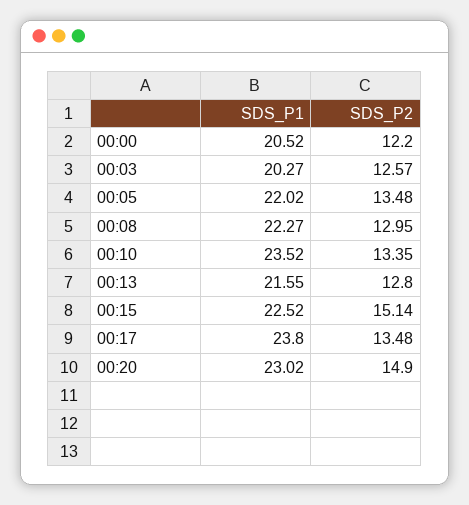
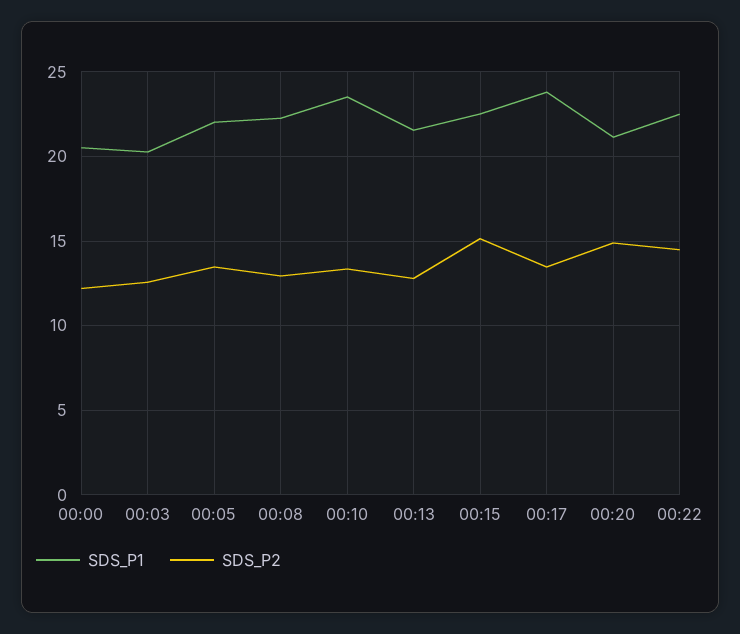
SDS_P1, 00:20: 23.02 -> 21
SDS_P1, 00:22: none -> 22.5
SDS_P2, 00:22: none -> 14.5

